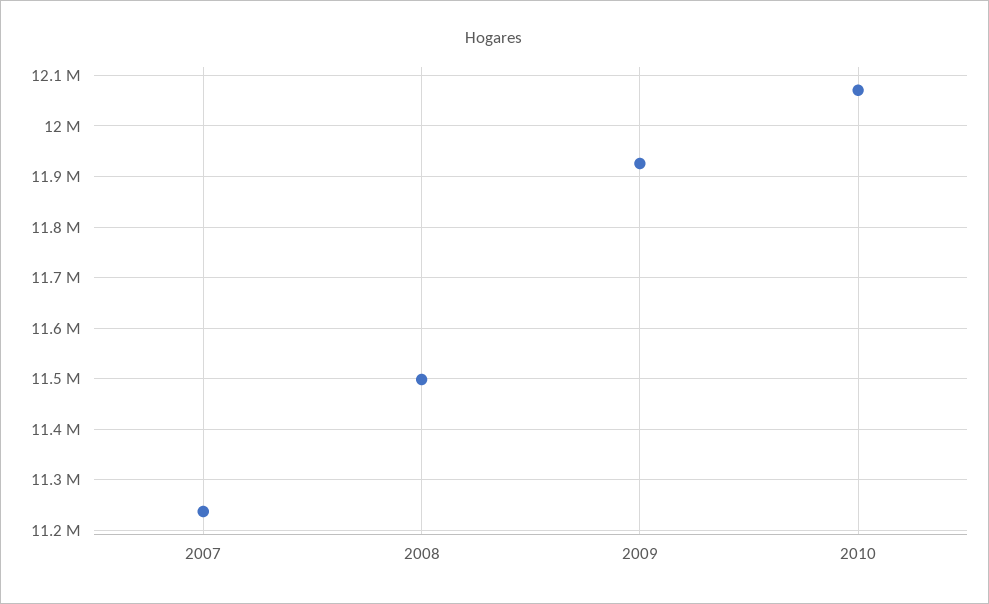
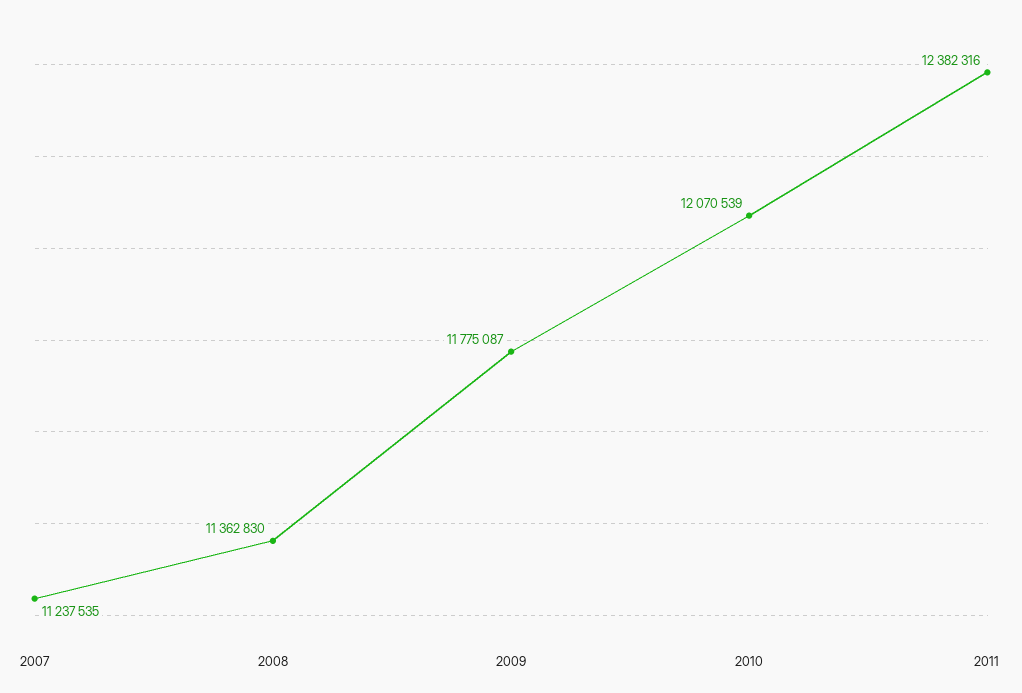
2008: 11500000 -> 11362830
2009: 11920000 -> 11775087
2011: none -> 12382316

